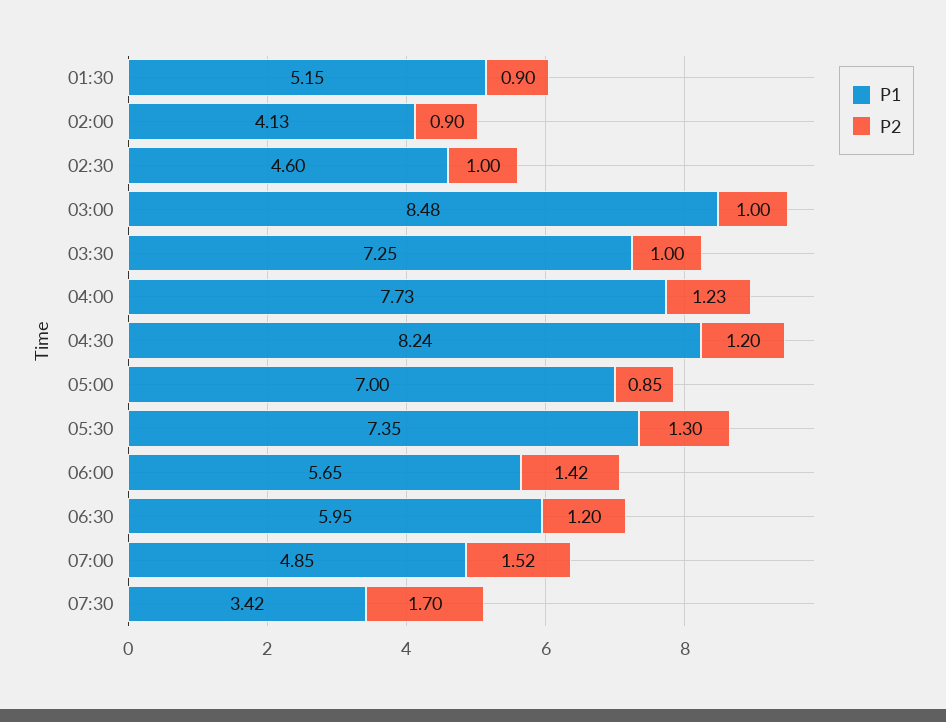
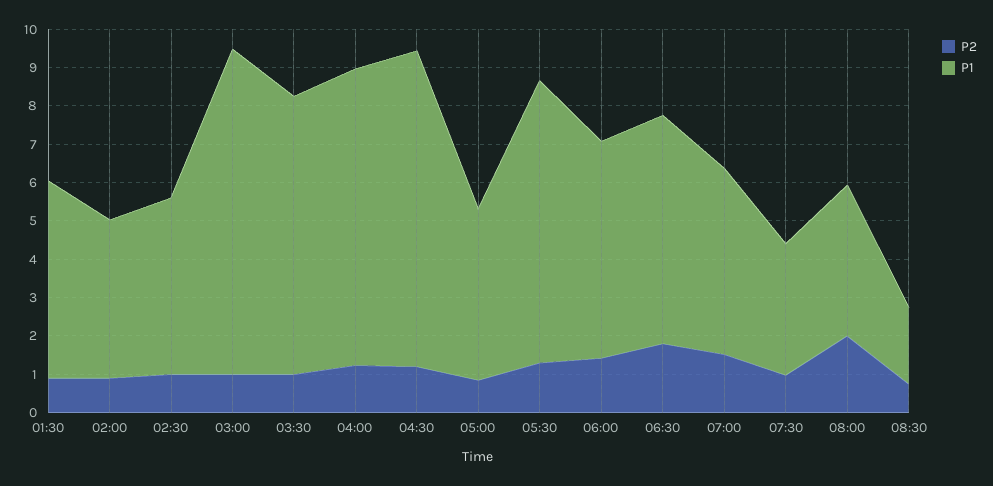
P1, 05:00: 7 -> 4.5
P2, 06:30: 1.2 -> 1.75
P2, 07:30: 1.7 -> 1
P2, 08:00: none -> 2
P1, 08:00: none -> 4
P2, 08:30: none -> 0.75
P1, 08:30: none -> 2

